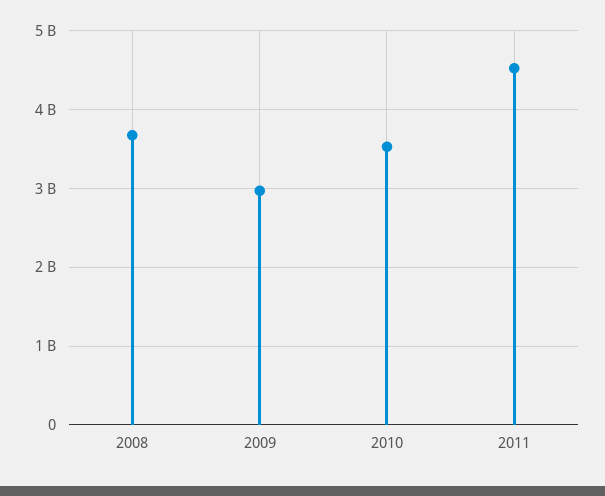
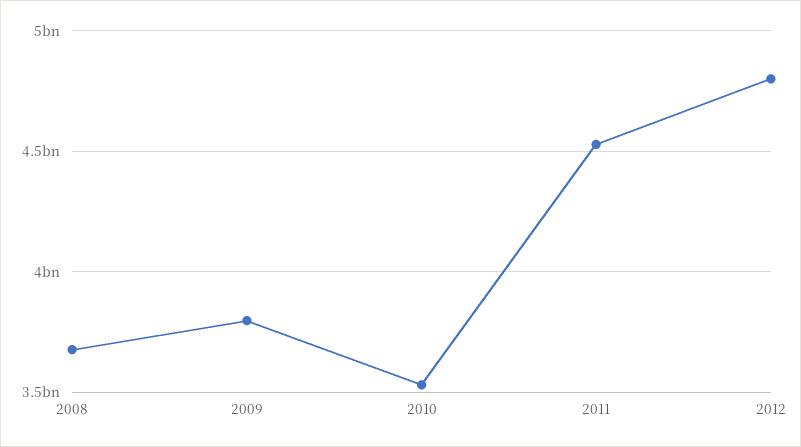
2009: 3000000000 -> 3800000000
2012: none -> 4800000000

